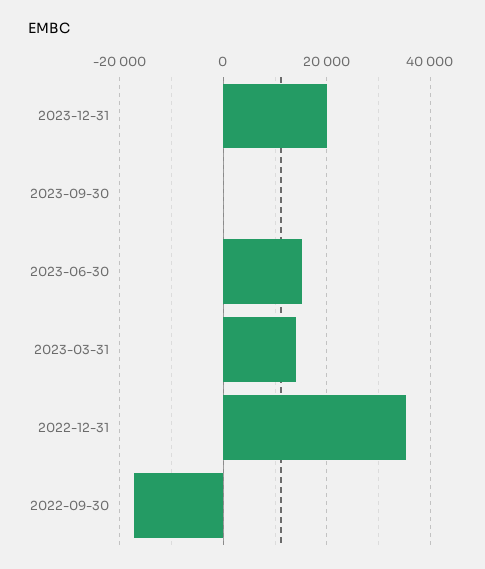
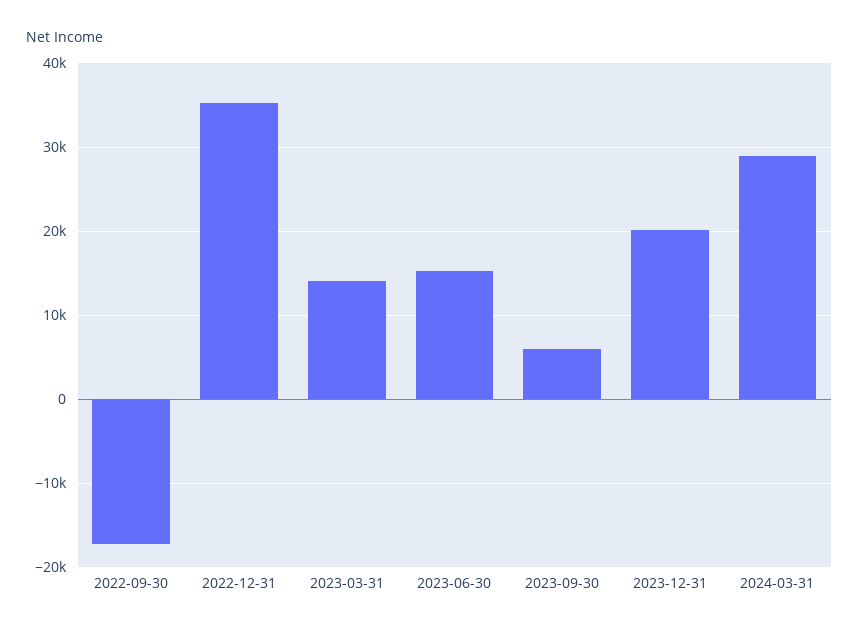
2023-09-30: 0 -> 6000
2024-03-31: none -> 29000

